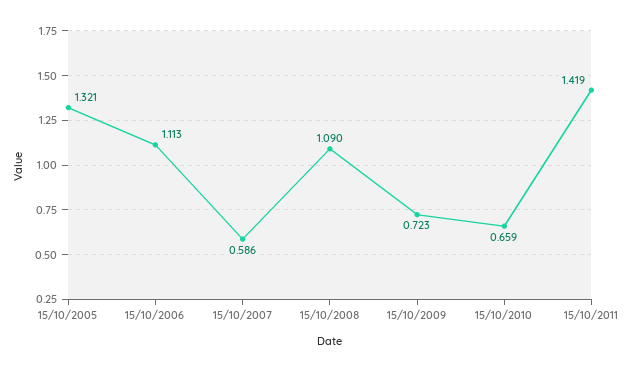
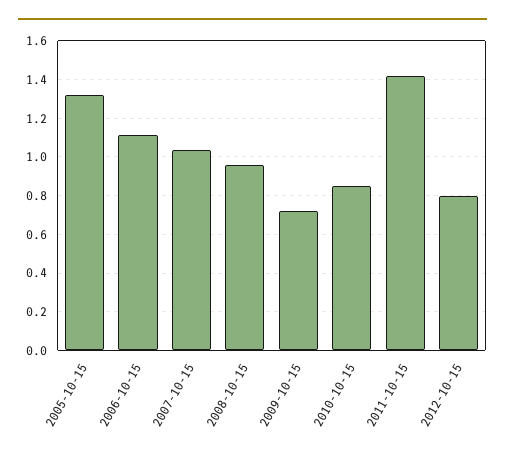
15/10/2007: 0.586 -> 1.05
15/10/2008: 1.09 -> 0.95
15/10/2010: 0.659 -> 0.85
2012-10-15: none -> 0.8

